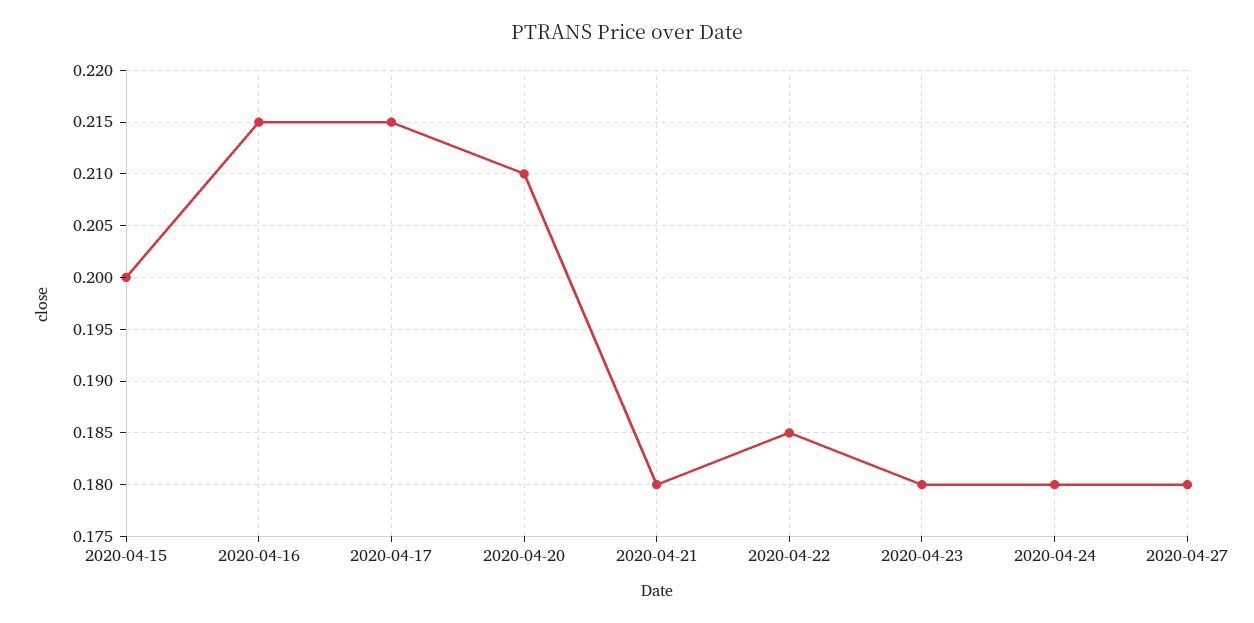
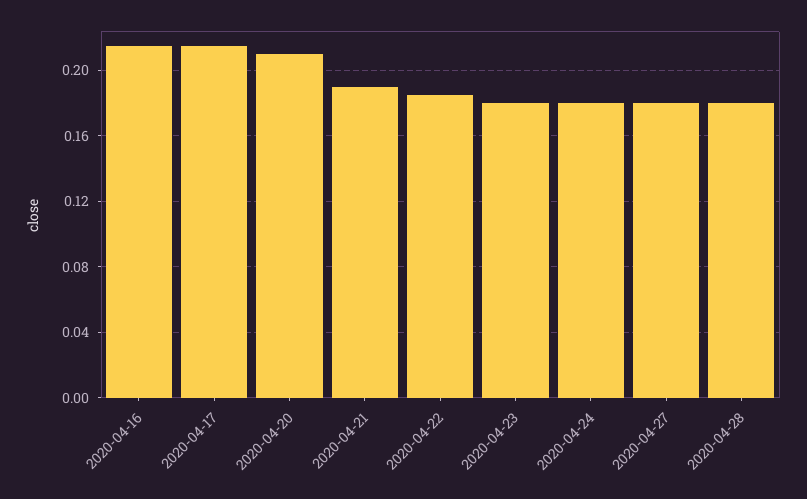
2020-04-15: 0.2 -> none
2020-04-21: 0.18 -> 0.19
2020-04-28: none -> 0.18

